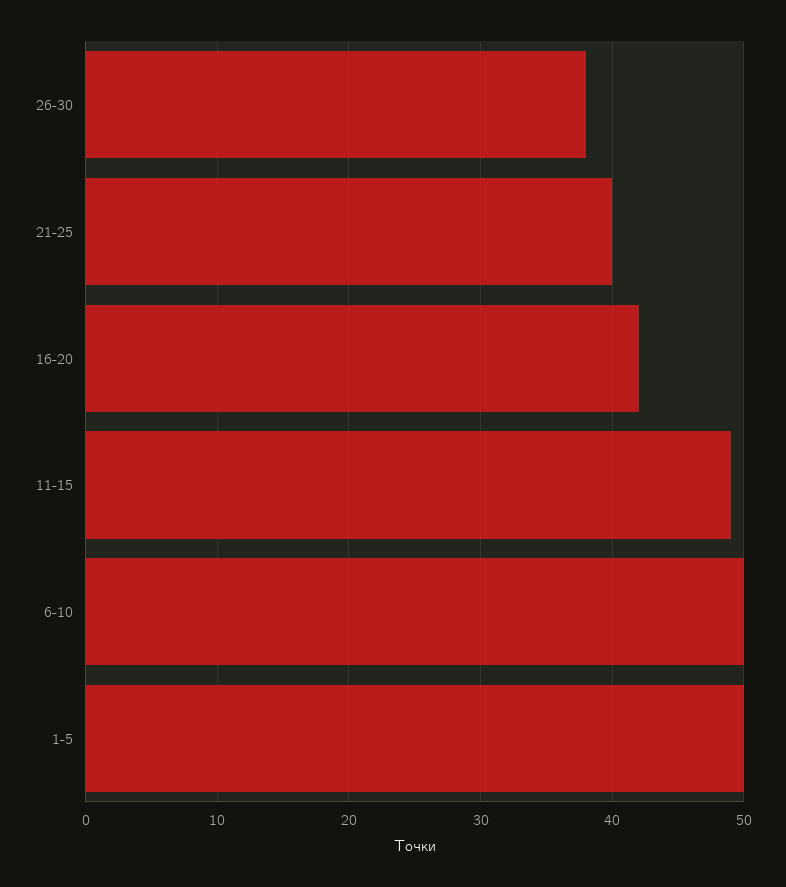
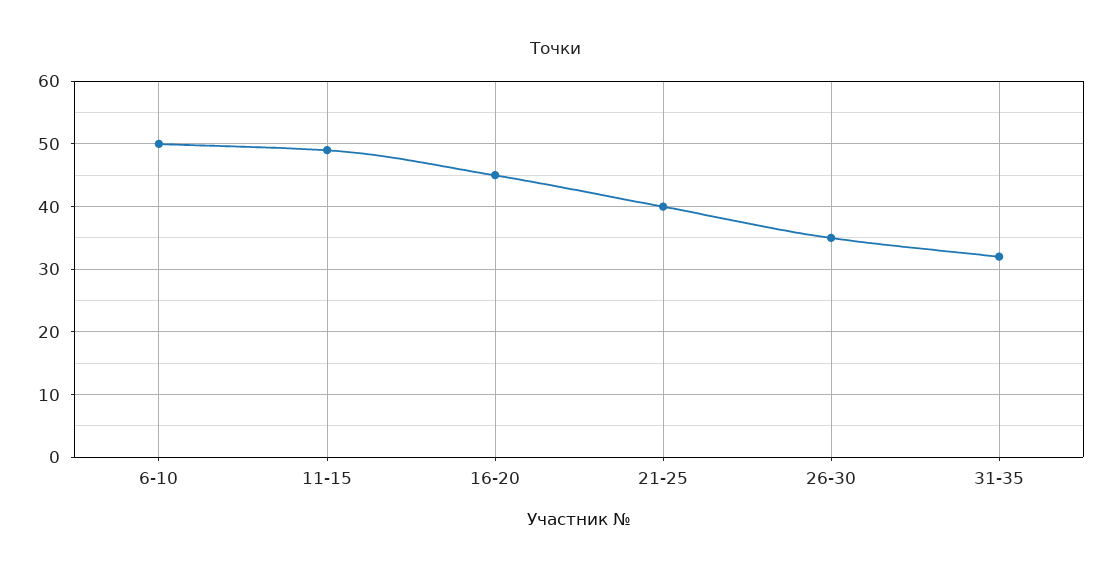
26-30: 38 -> 35
16-20: 42 -> 45
1-5: 50 -> none
31-35: none -> 32

